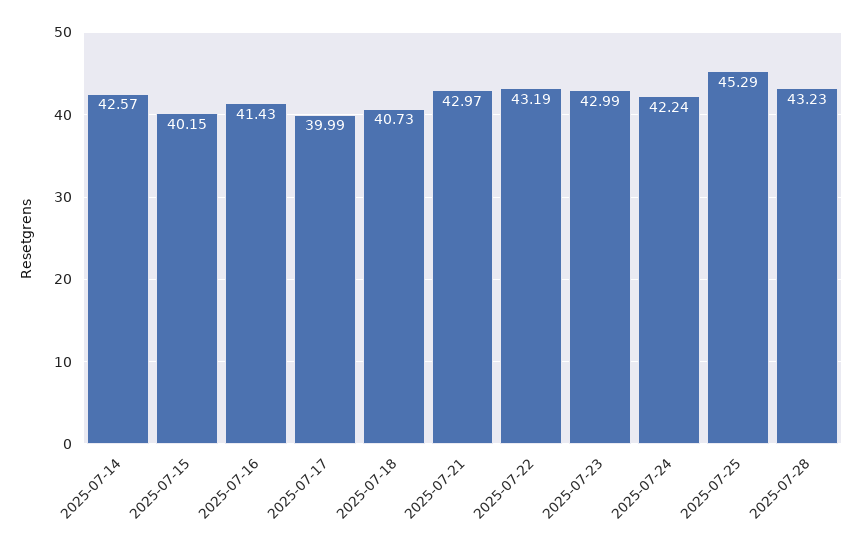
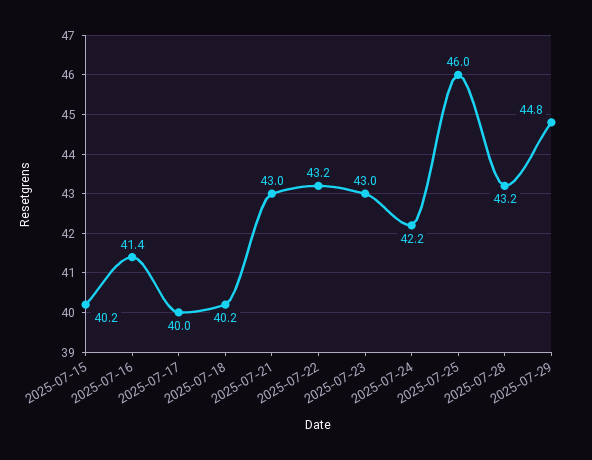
2025-07-14: 42.57 -> none
2025-07-18: 40.73 -> 40.2
2025-07-25: 45.29 -> 46
2025-07-29: none -> 44.8

